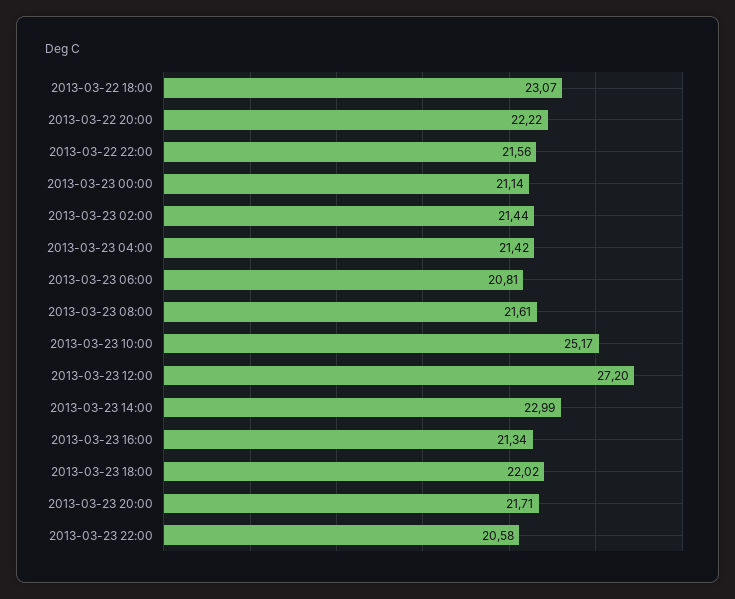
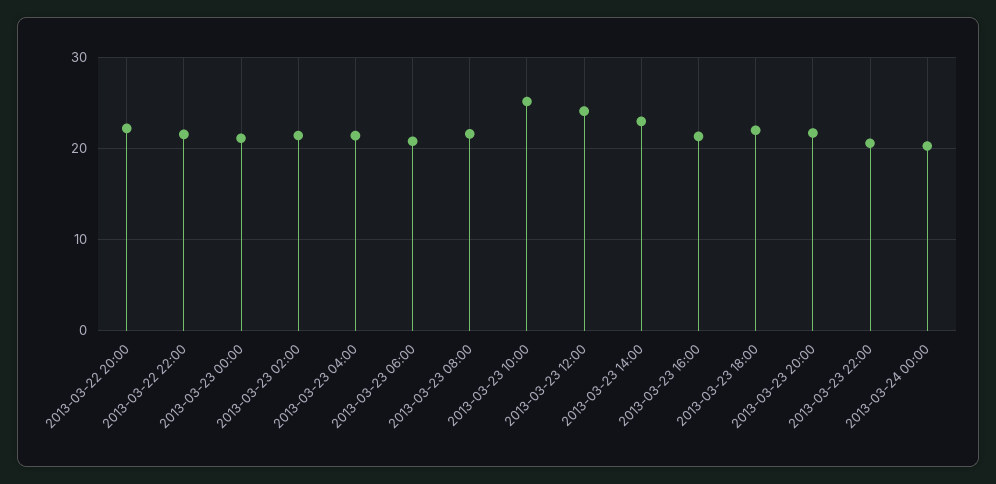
2013-03-22 18:00: 23.07 -> none
2013-03-23 12:00: 27.2 -> 24
2013-03-24 00:00: none -> 20

